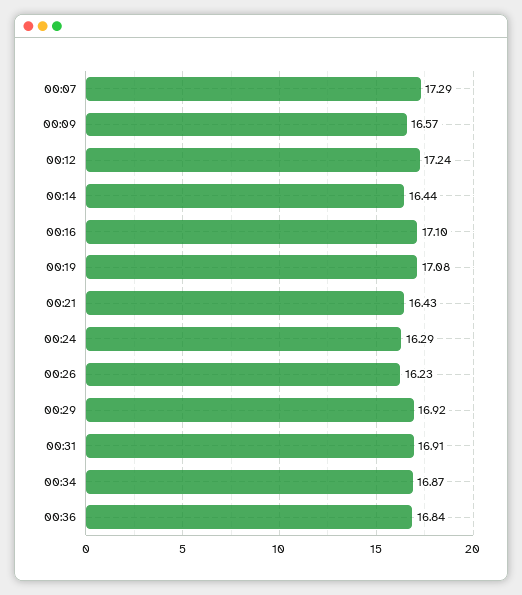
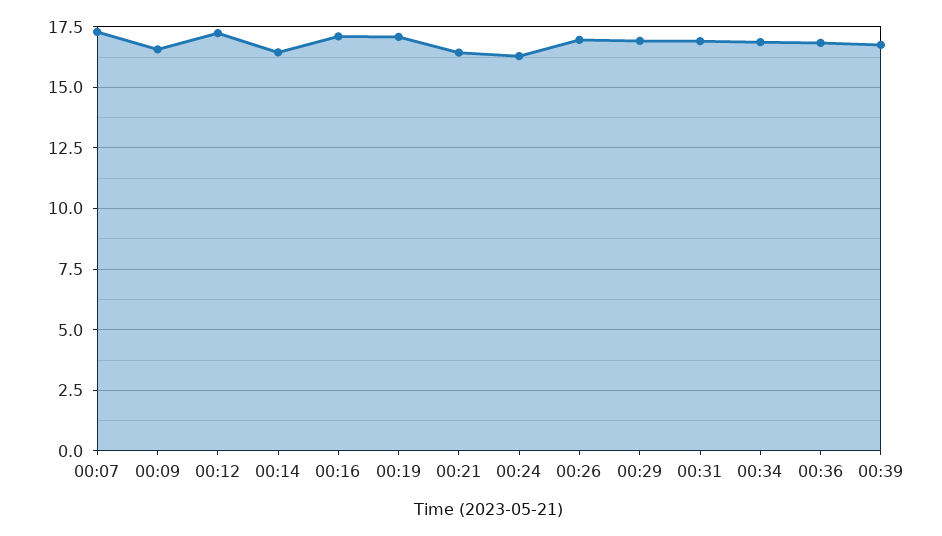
00:26: 16.23 -> 17
00:39: none -> 16.75

